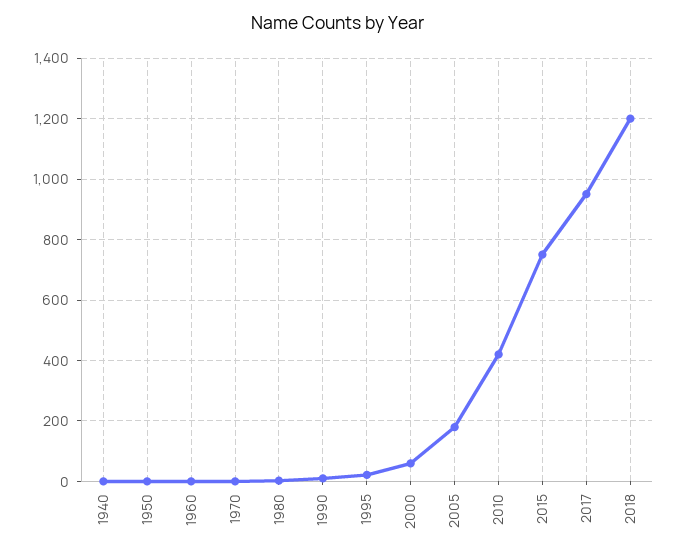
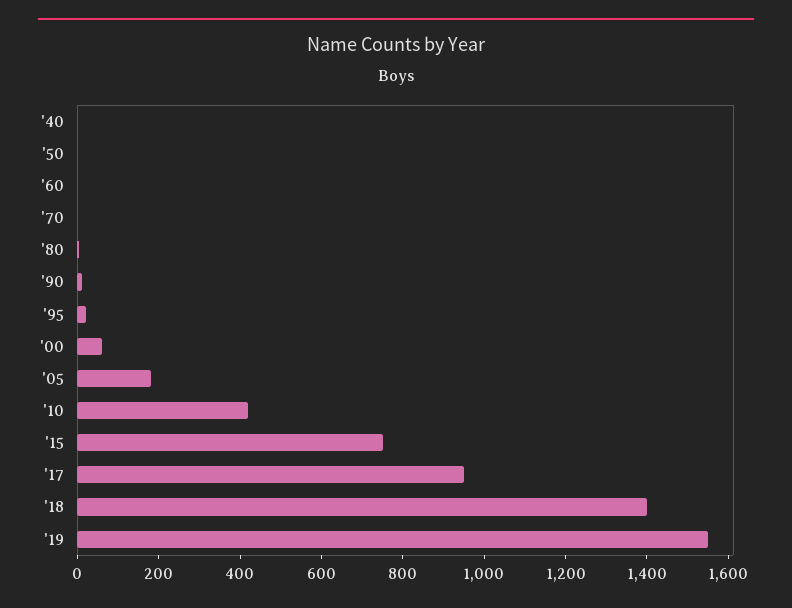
2018: 1200 -> 1400
'19: none -> 1550

